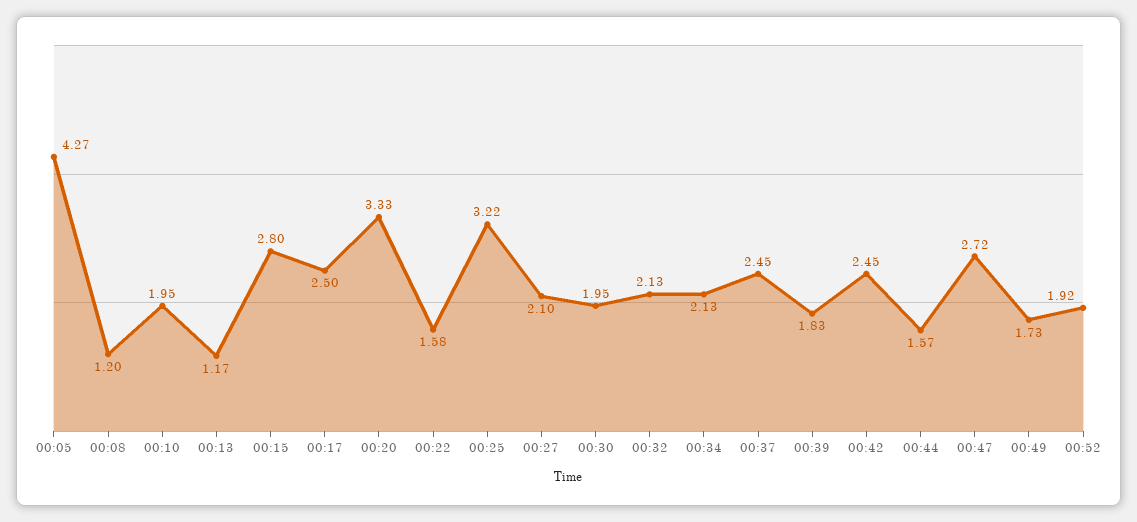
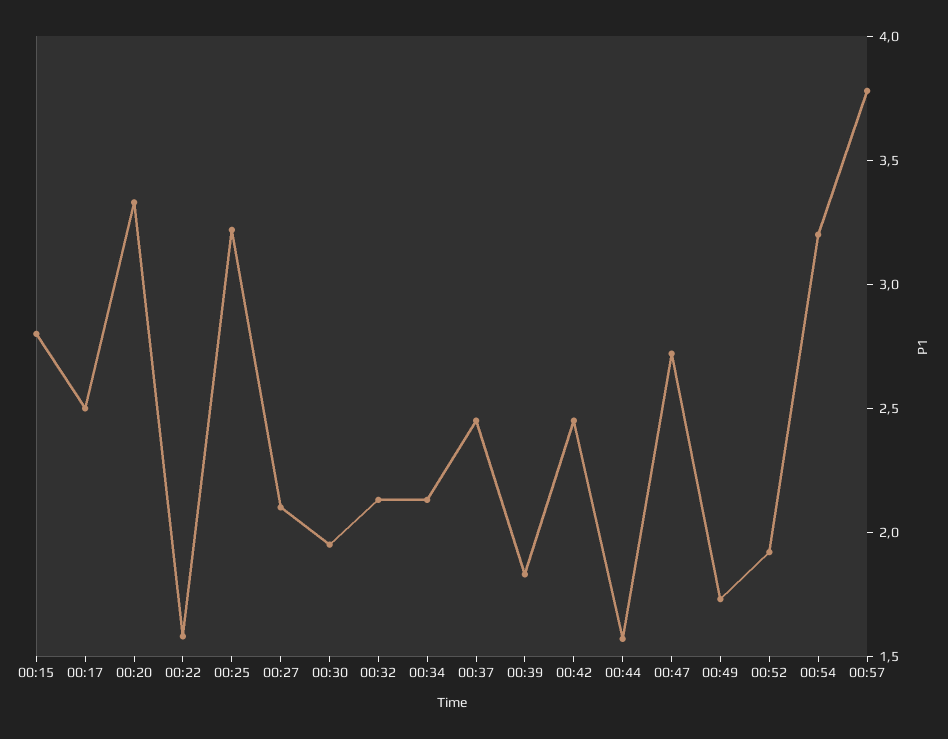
00:05: 4.27 -> none
00:08: 1.2 -> none
00:10: 1.95 -> none
00:13: 1.17 -> none
00:54: none -> 3.2
00:57: none -> 3.8

